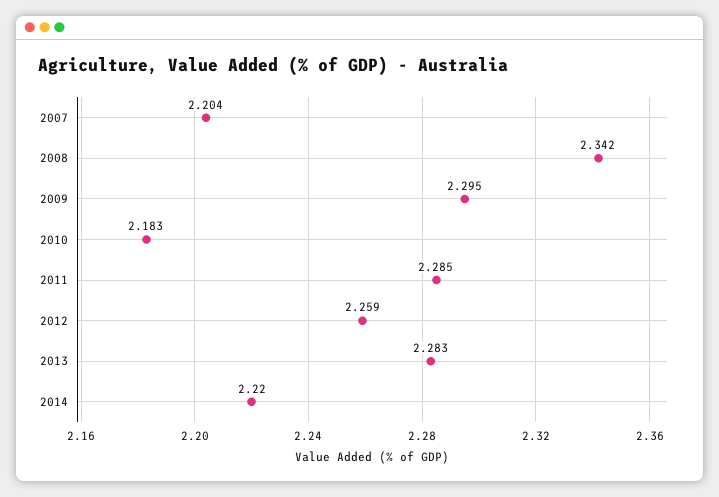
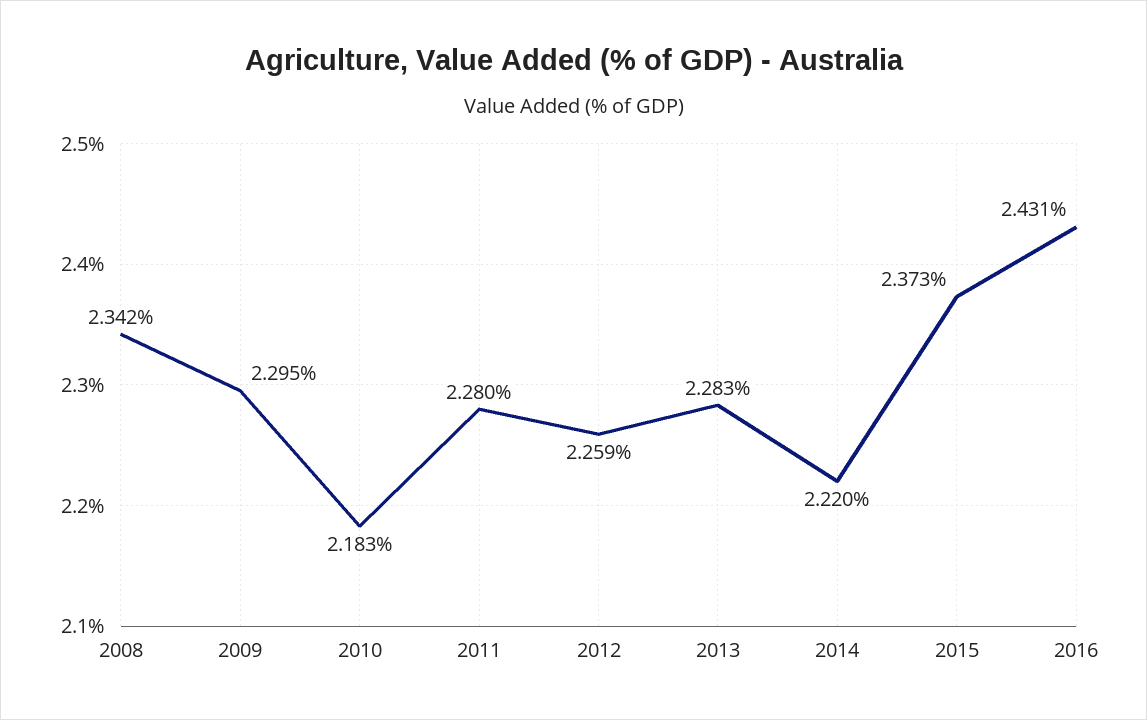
2007: 2.204 -> none
2011: 2.285 -> 2.28
2015: none -> 2.373
2016: none -> 2.431

